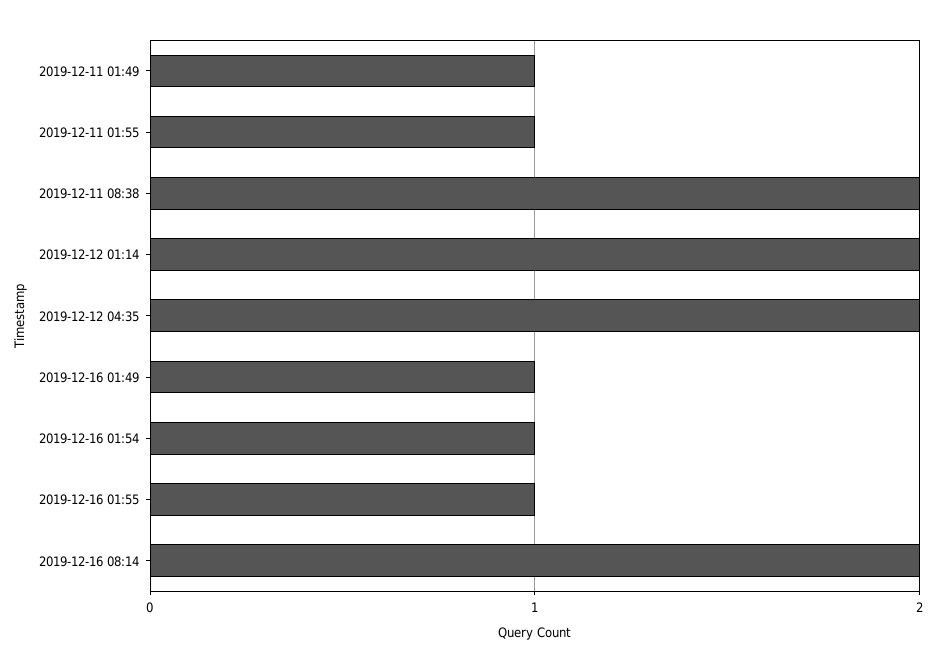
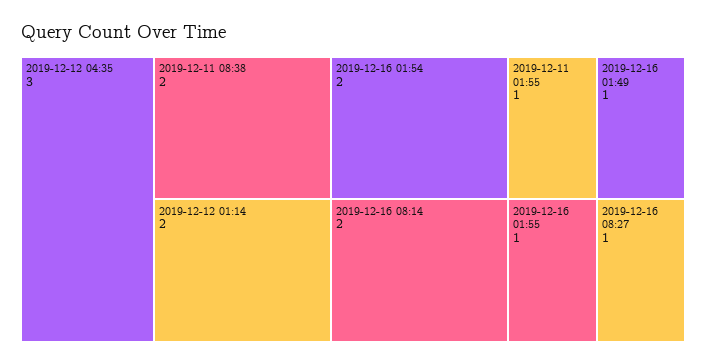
2019-12-11 01:49: 1 -> none
2019-12-12 04:35: 2 -> 3
2019-12-16 01:54: 1 -> 2
2019-12-16 08:27: none -> 1

